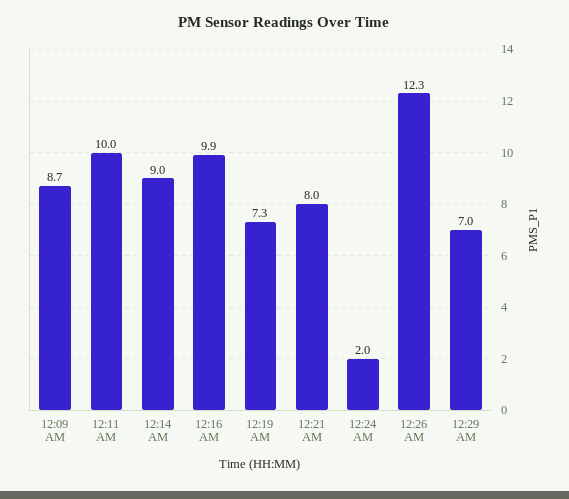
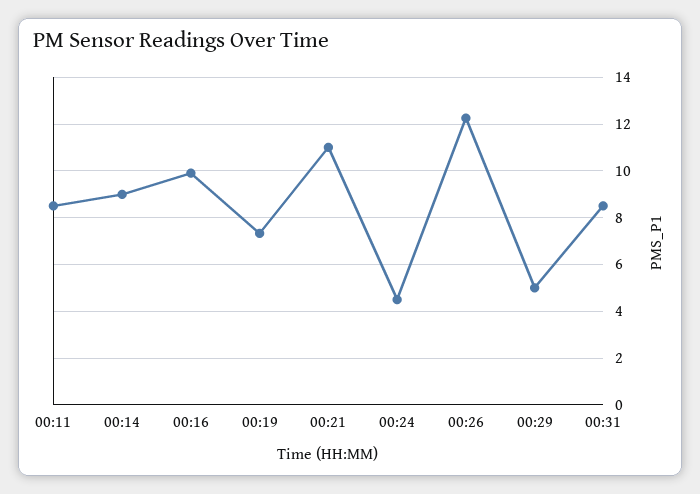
12:09 AM: 8.7 -> none
12:11 AM: 10 -> 8.5
12:21 AM: 8 -> 11
12:24 AM: 2 -> 4.5
12:29 AM: 7 -> 5
00:31: none -> 8.5

